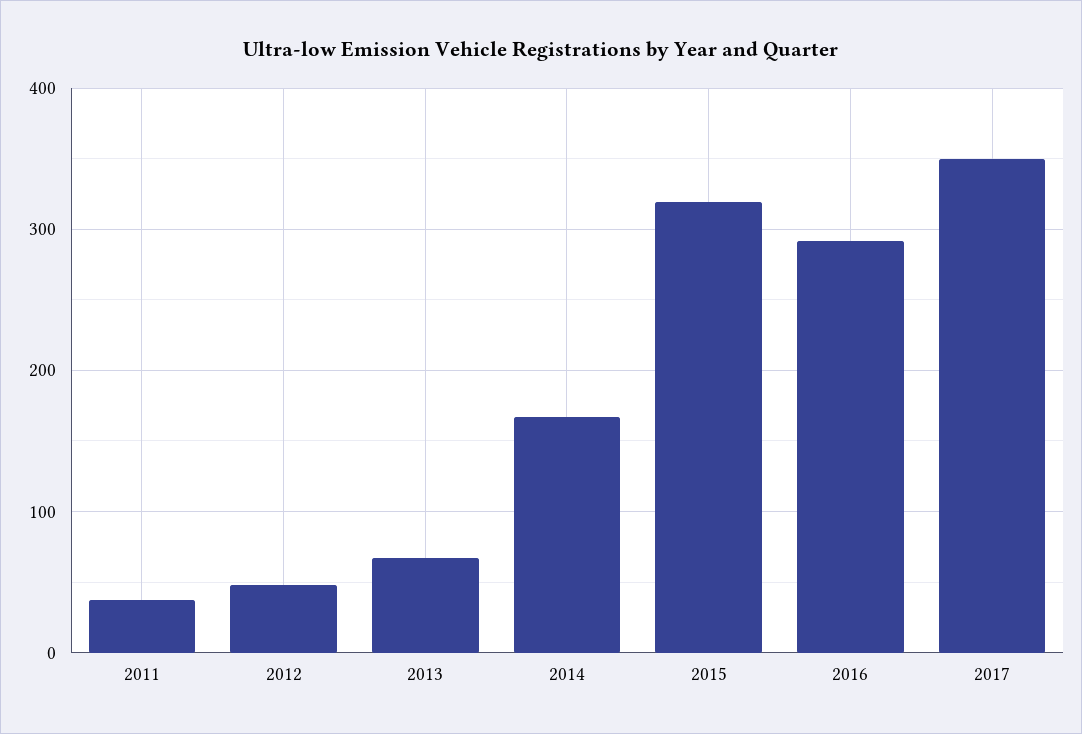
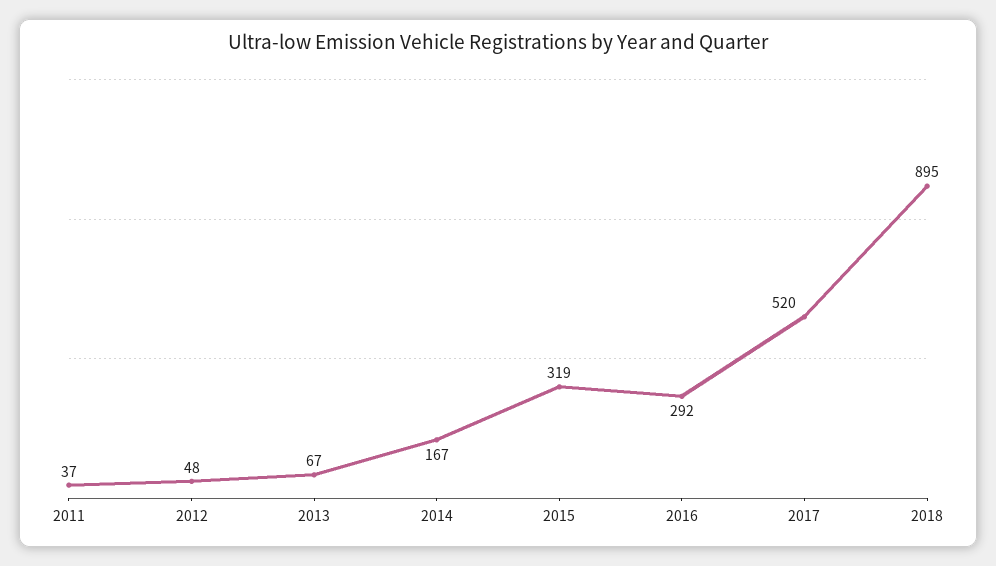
2017: 350 -> 520
2018: none -> 895

